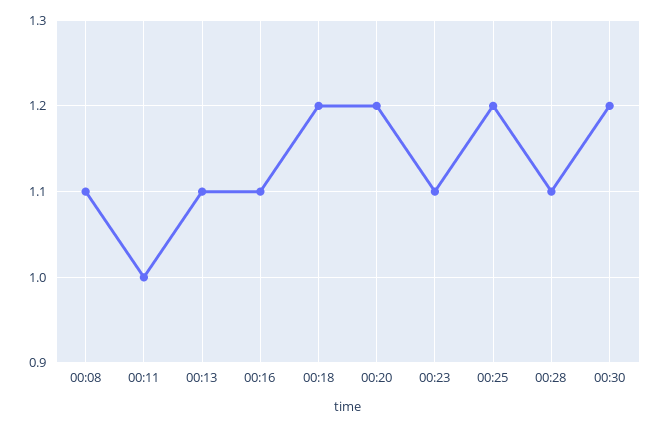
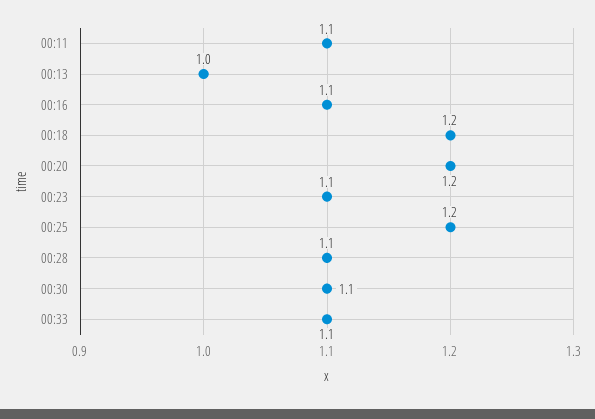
00:08: 1.1 -> none
00:11: 1 -> 1.1
00:13: 1.1 -> 1
00:30: 1.2 -> 1.1
00:33: none -> 1.1

